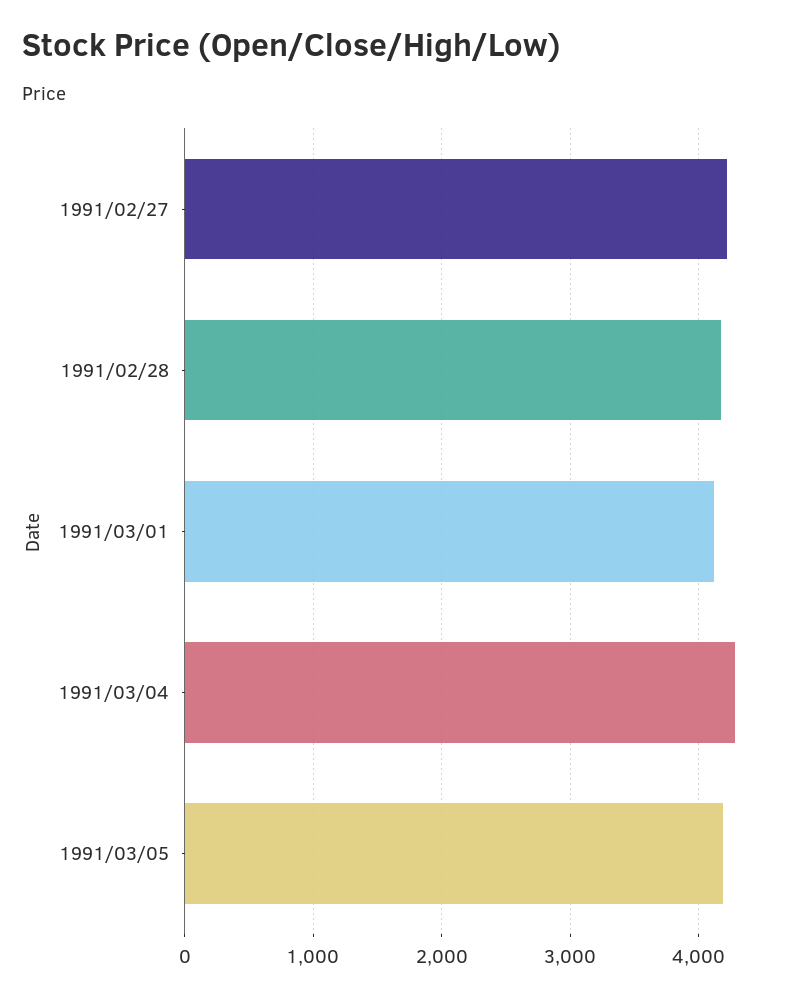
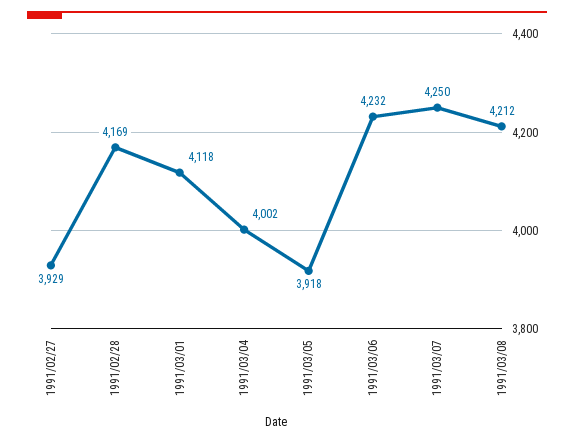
1991/02/27: 4200 -> 3929
1991/03/04: 4300 -> 4002
1991/03/05: 4200 -> 3918
1991/03/06: none -> 4232
1991/03/07: none -> 4250
1991/03/08: none -> 4212

